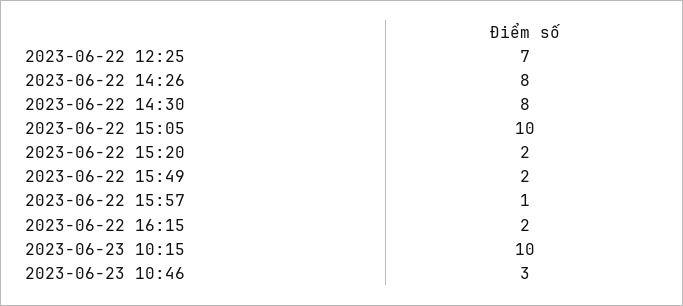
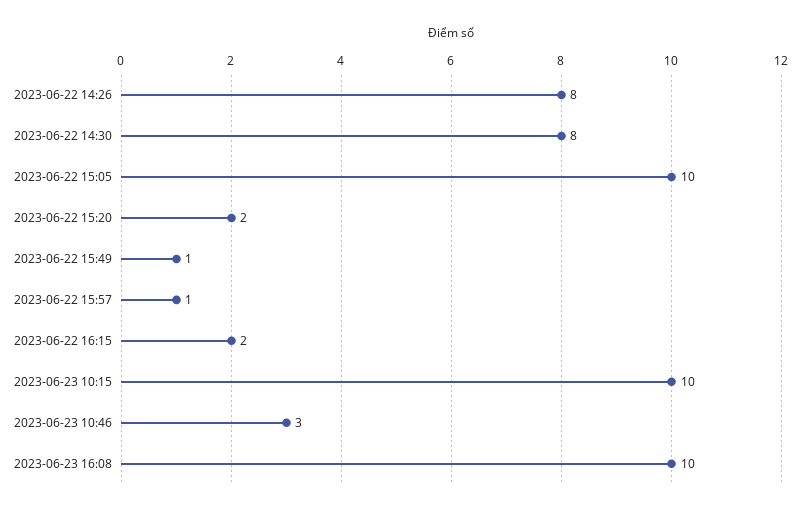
2023-06-22 12:25: 7 -> none
2023-06-22 15:49: 2 -> 1
2023-06-23 16:08: none -> 10

